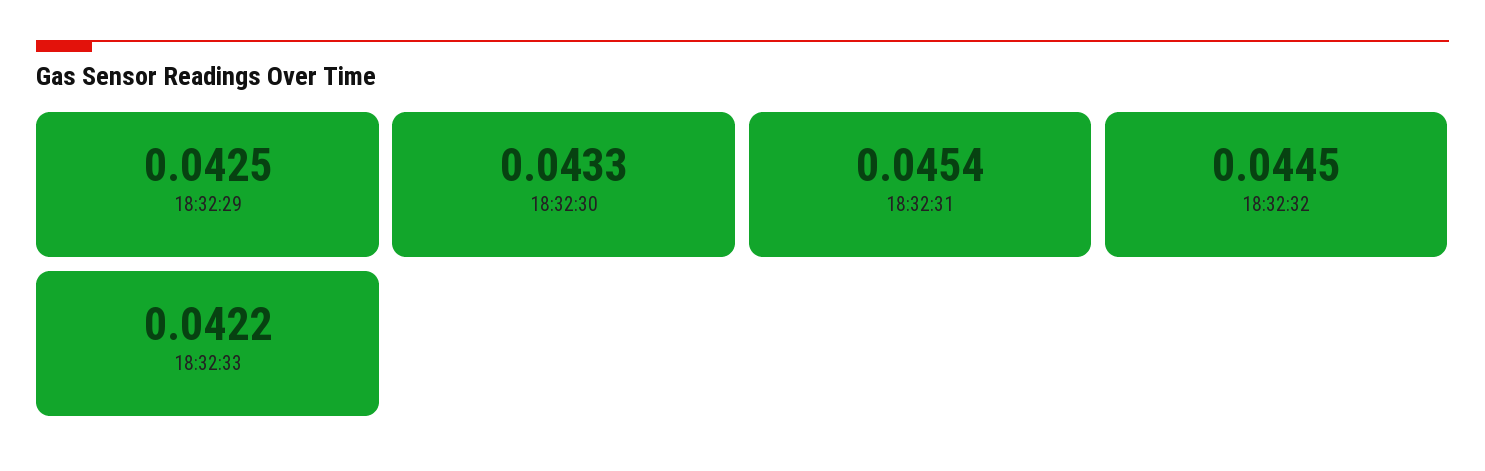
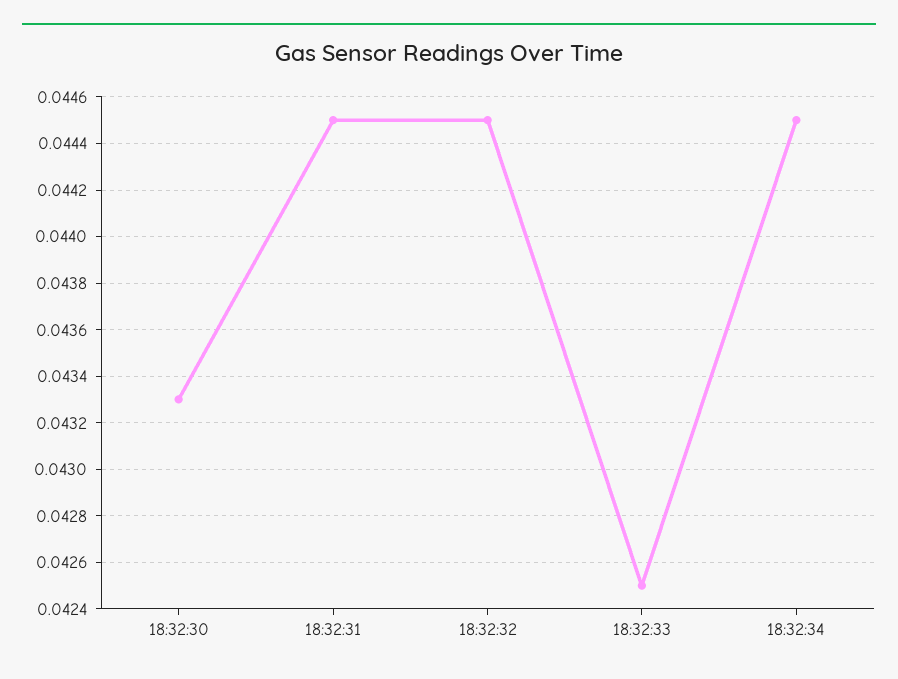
18:32:29: 0.0425 -> none
18:32:31: 0.0454 -> 0.0445
18:32:33: 0.0422 -> 0.0425
18:32:34: none -> 0.0445

